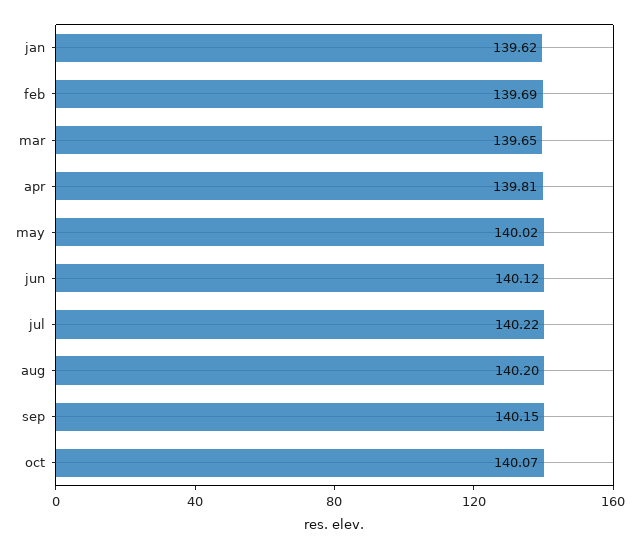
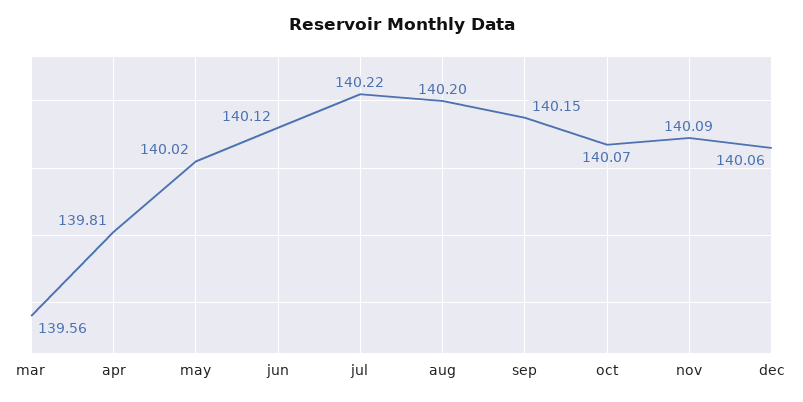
jan: 139.62 -> none
feb: 139.69 -> none
mar: 139.65 -> 139.56
nov: none -> 140.09
dec: none -> 140.06

